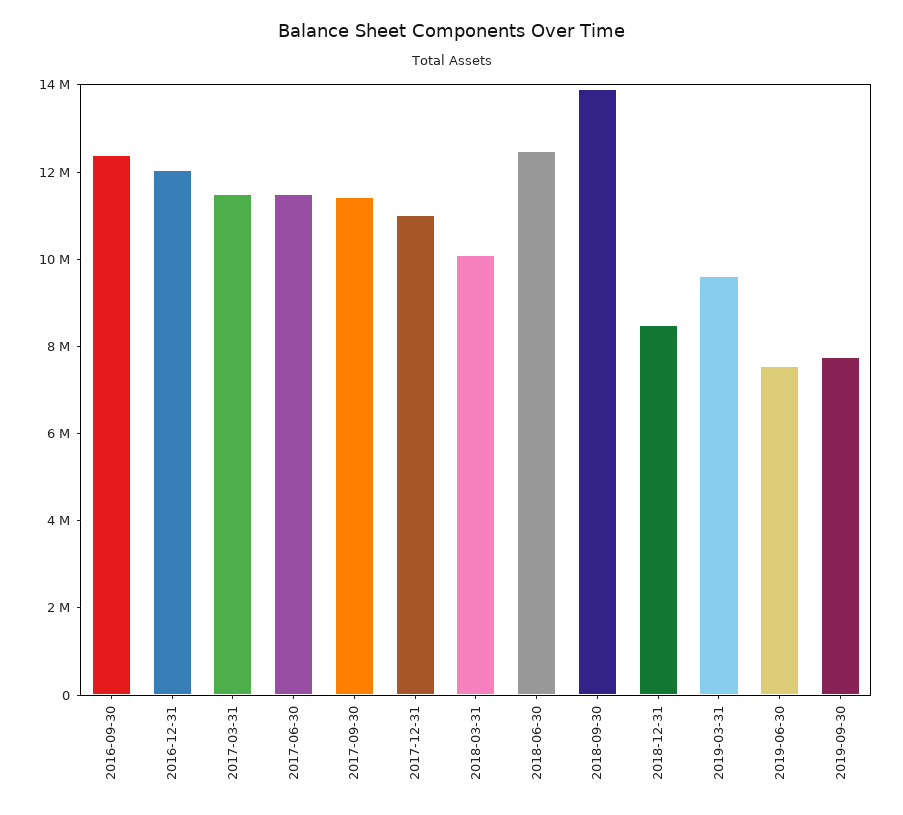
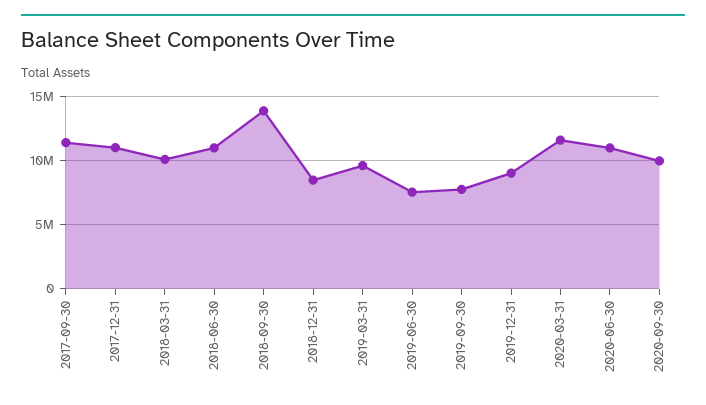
2016-09-30: 12500000 -> none
2016-12-31: 12000000 -> none
2017-03-31: 11500000 -> none
2017-06-30: 11500000 -> none
2018-06-30: 12500000 -> 11000000
2019-12-31: none -> 9000000
2020-03-31: none -> 11500000
2020-06-30: none -> 11000000
2020-09-30: none -> 10000000

